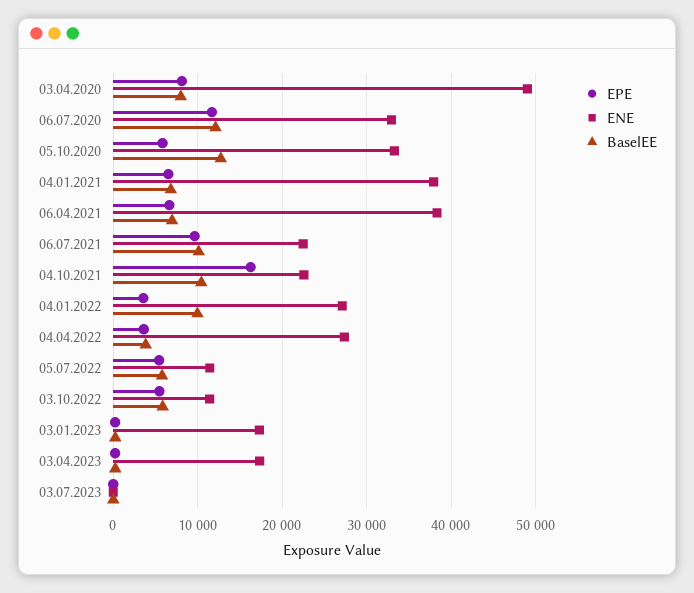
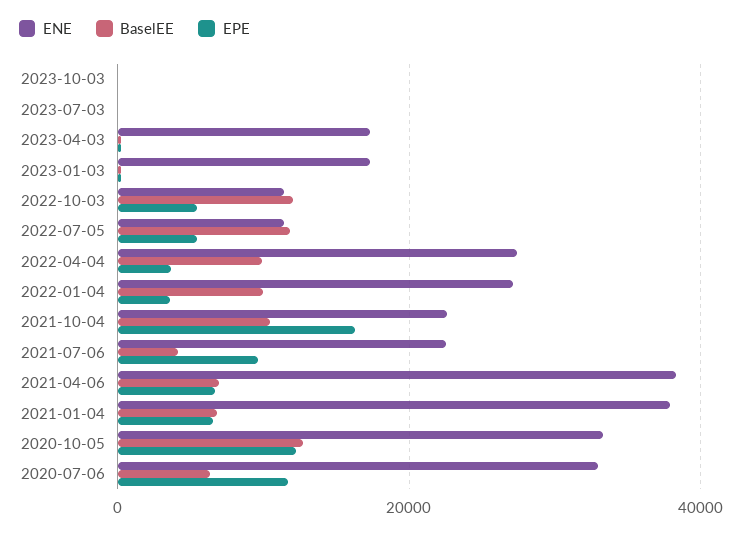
EPE, 03.04.2020: 8000 -> none
ENE, 03.04.2020: 49000 -> none
BaselEE, 03.04.2020: 8000 -> none
BaselEE, 06.07.2020: 12000 -> 6000
EPE, 05.10.2020: 6000 -> 12000
BaselEE, 06.07.2021: 10000 -> 4000
BaselEE, 04.04.2022: 4000 -> 10000
BaselEE, 05.07.2022: 6000 -> 12000
BaselEE, 03.10.2022: 6000 -> 12000
ENE, 2023-10-03: none -> 0
BaselEE, 2023-10-03: none -> 0
EPE, 2023-10-03: none -> 0

